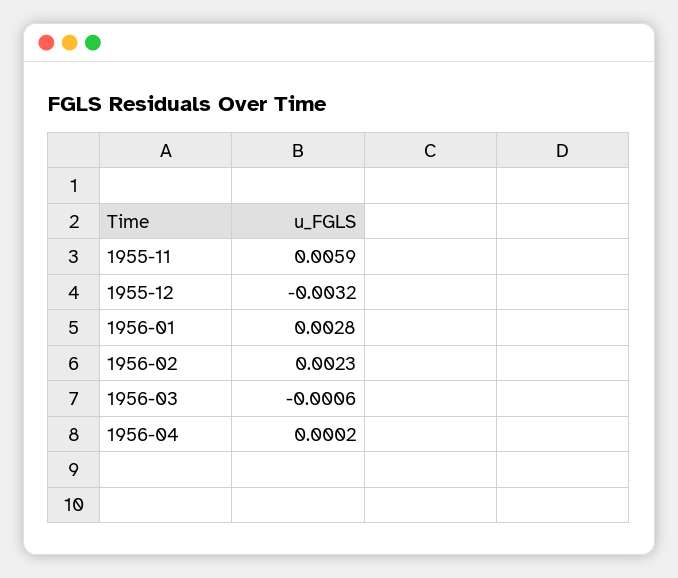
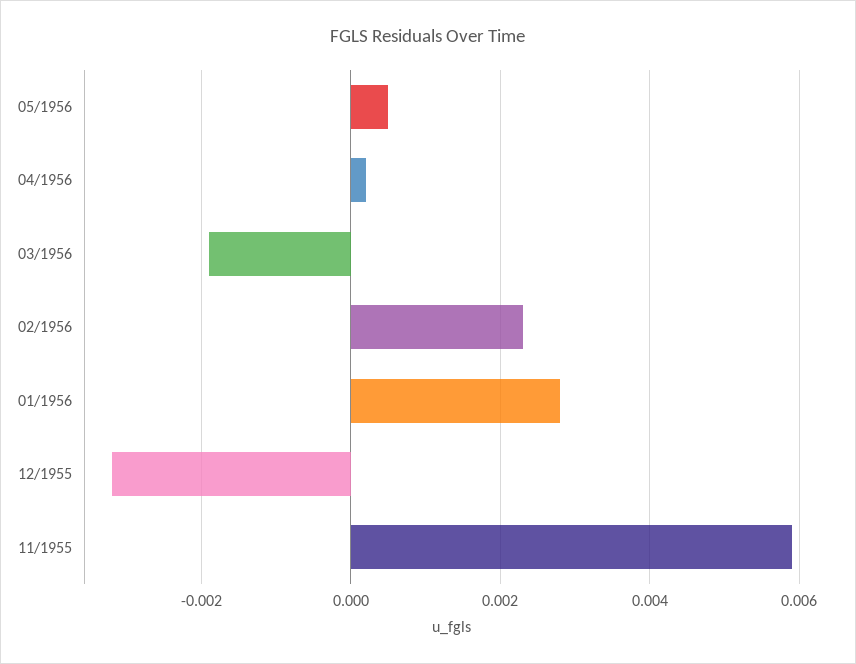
1956-03: -0.0006 -> -0.002
05/1956: none -> 0.0005

